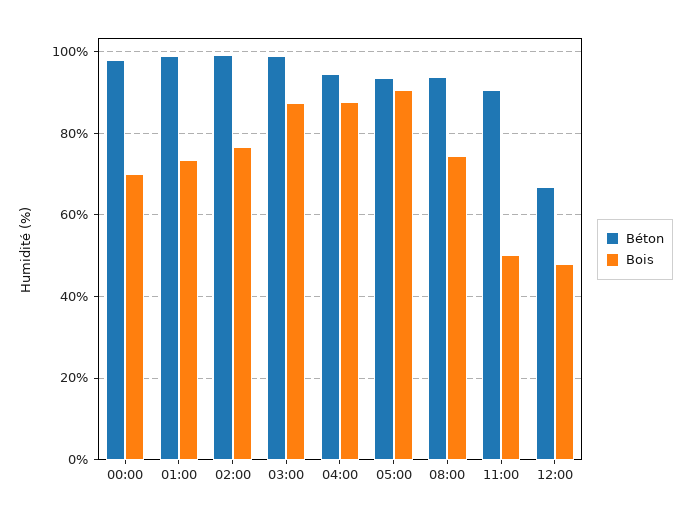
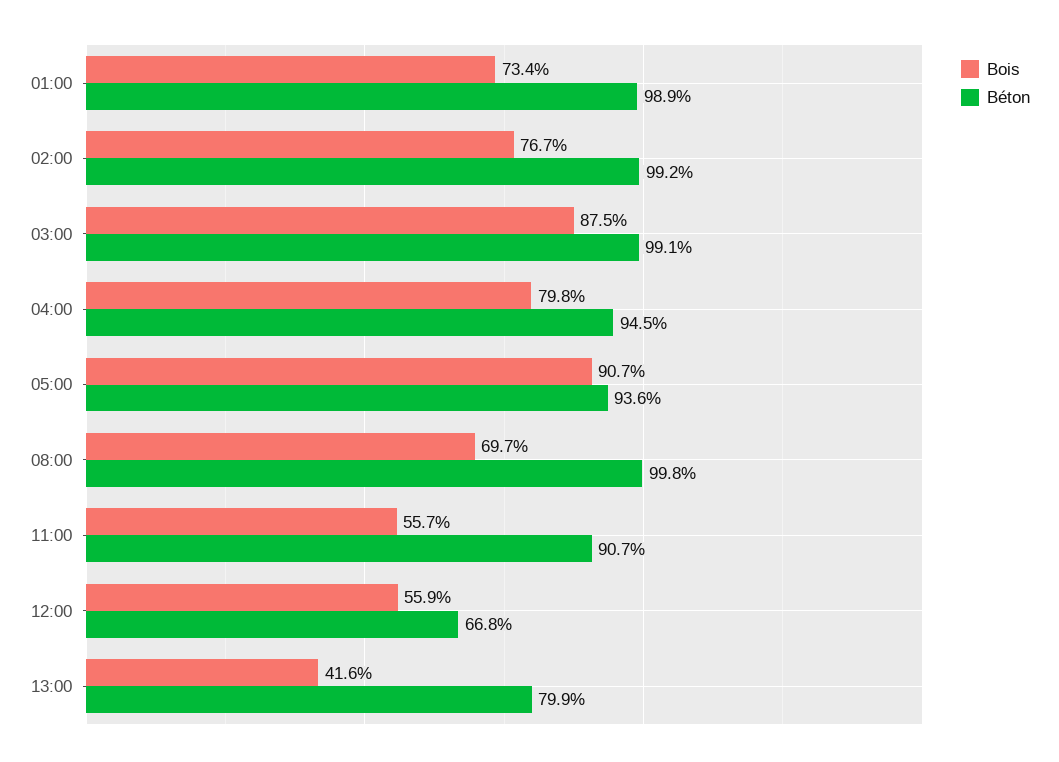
Béton, 00:00: 98 -> none
Bois, 00:00: 70 -> none
Bois, 04:00: 88 -> 79.8
Béton, 08:00: 94 -> 99.8
Bois, 08:00: 74 -> 69.7
Bois, 11:00: 50 -> 55.7
Bois, 12:00: 48 -> 55.9
Bois, 13:00: none -> 41.6
Béton, 13:00: none -> 79.9

